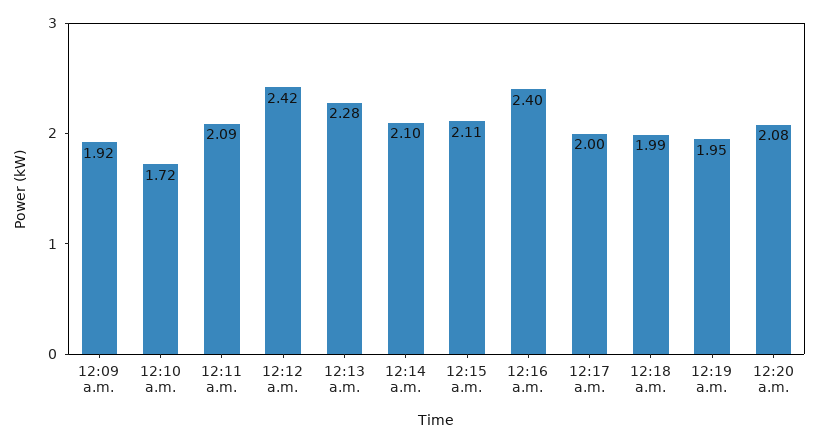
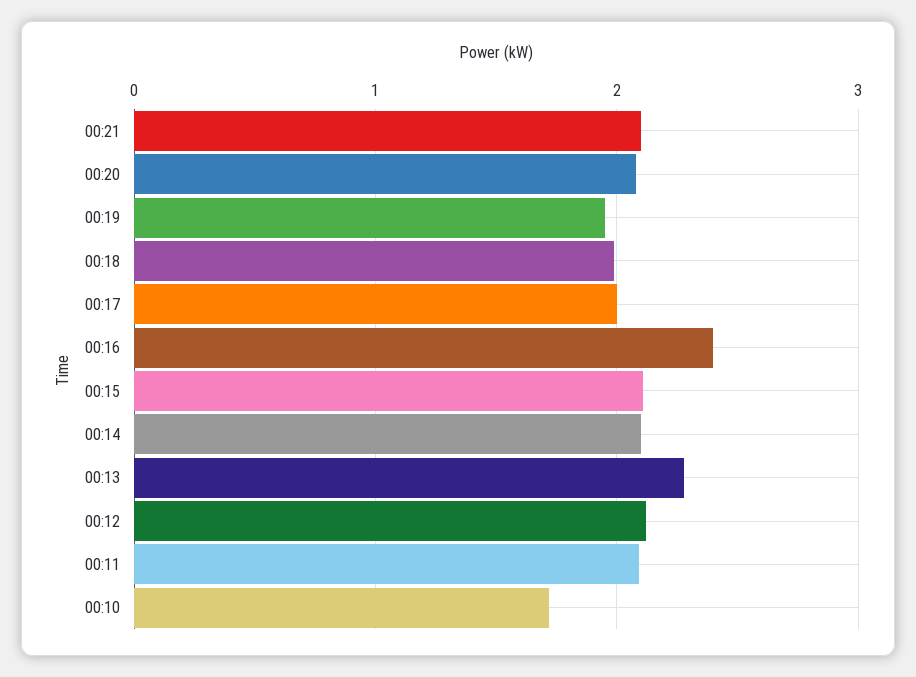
12:09 a.m.: 1.92 -> none
12:12 a.m.: 2.42 -> 2.1
00:21: none -> 2.1

